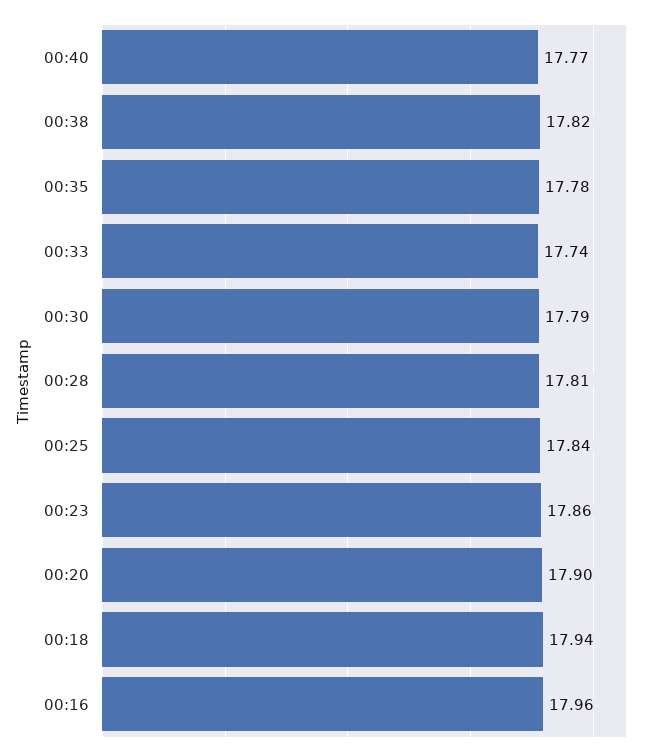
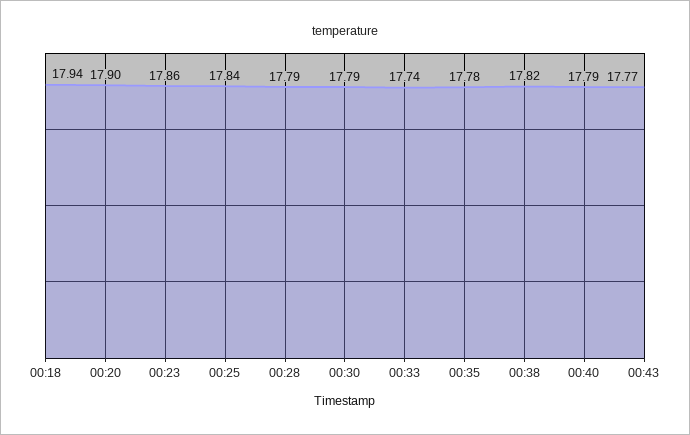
00:40: 17.77 -> 17.79
00:28: 17.81 -> 17.79
00:16: 17.96 -> none
00:43: none -> 17.77

